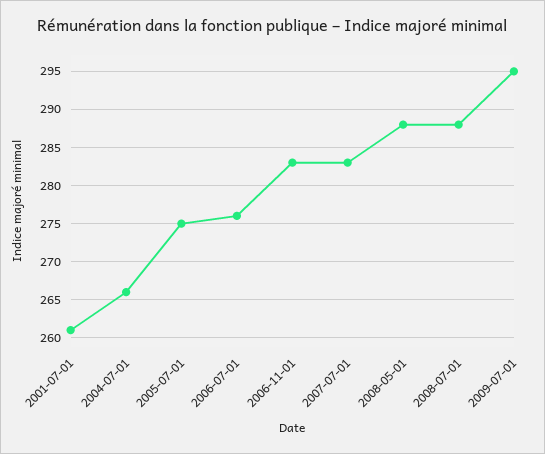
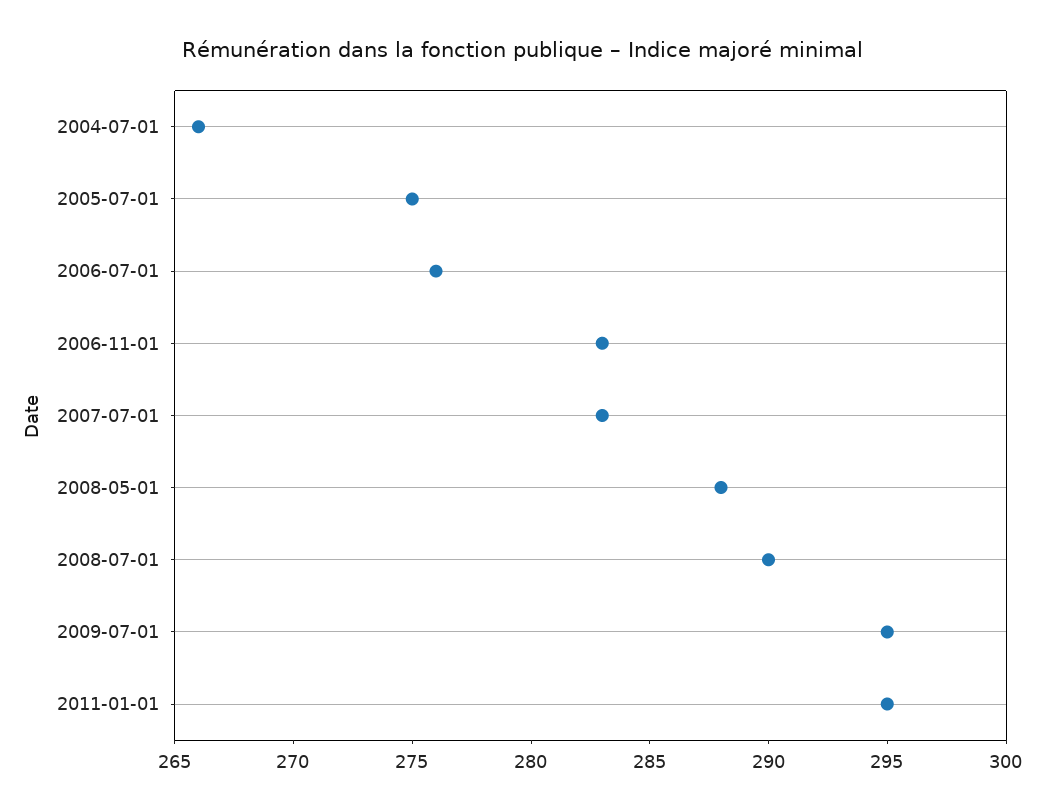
2001-07-01: 261 -> none
2008-07-01: 288 -> 290
2011-01-01: none -> 295

